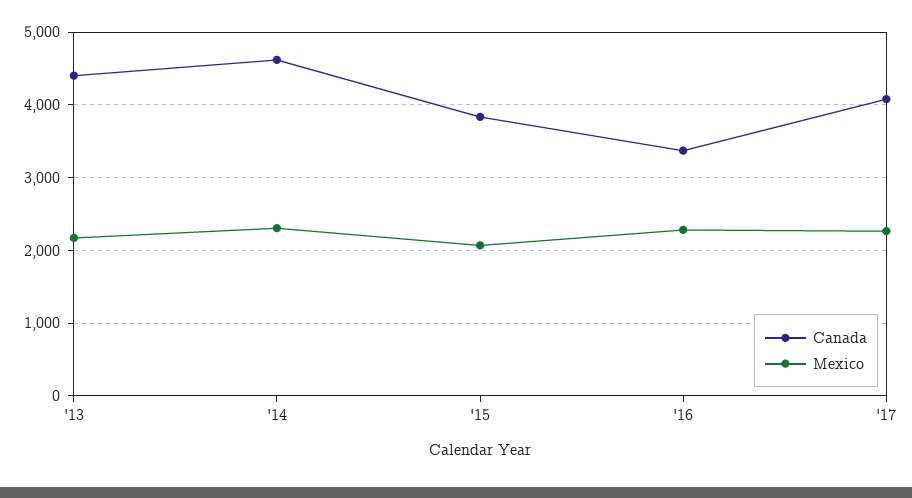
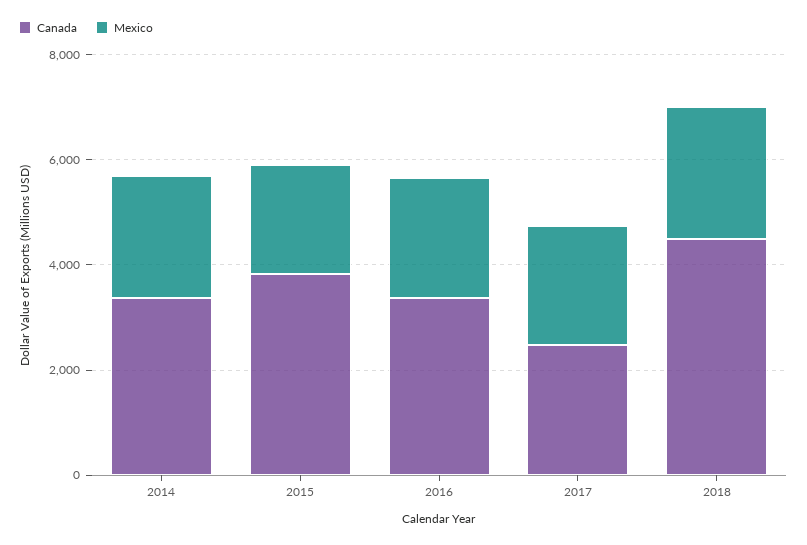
Canada, '13: 4400 -> none
Mexico, '13: 2200 -> none
Canada, '14: 4600 -> 3500
Canada, '17: 4100 -> 2500
Canada, 2018: none -> 4500
Mexico, 2018: none -> 2500

